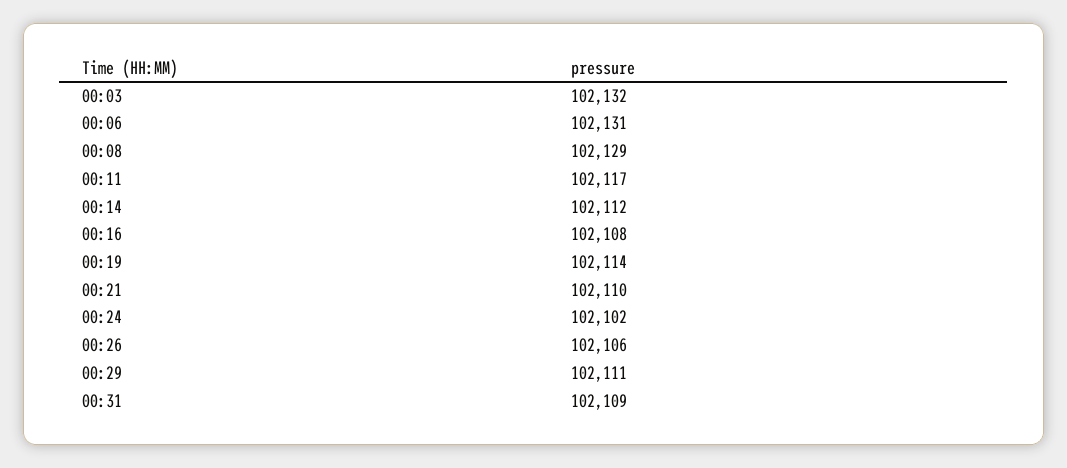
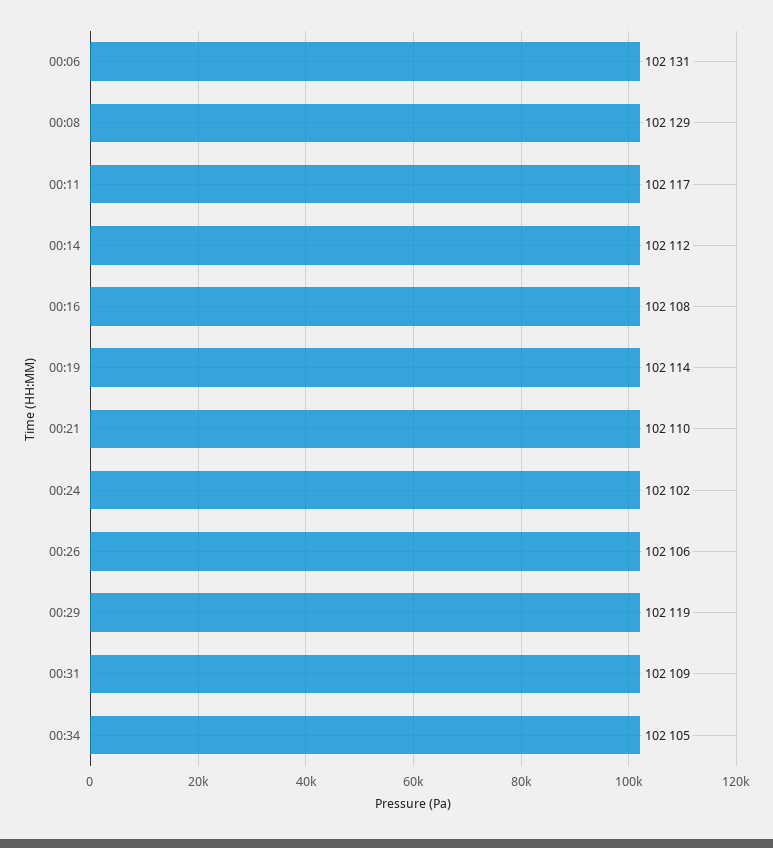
00:03: 102132 -> none
00:29: 102111 -> 102119
00:34: none -> 102105

